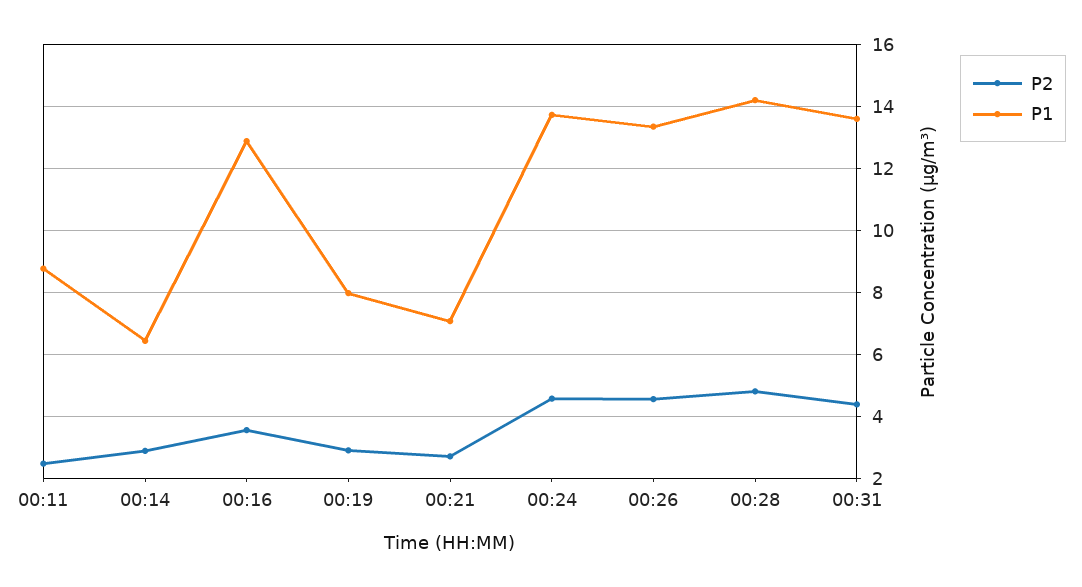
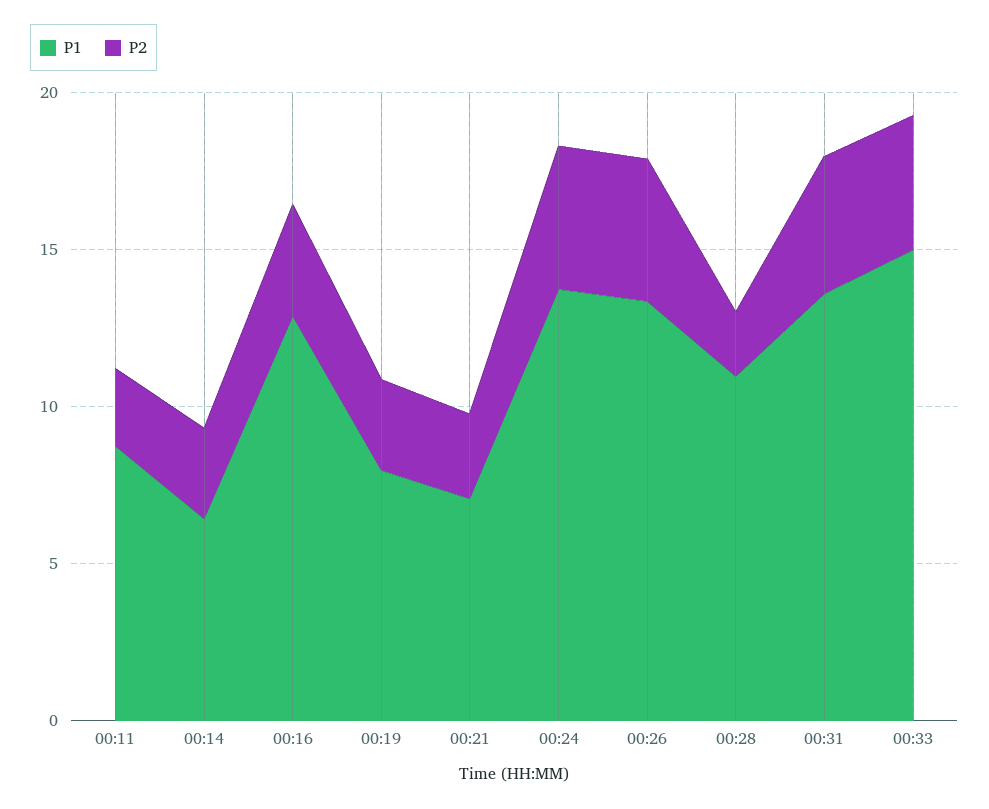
P2, 00:28: 4.8 -> 2
P1, 00:28: 14.2 -> 11
P1, 00:33: none -> 15
P2, 00:33: none -> 4

